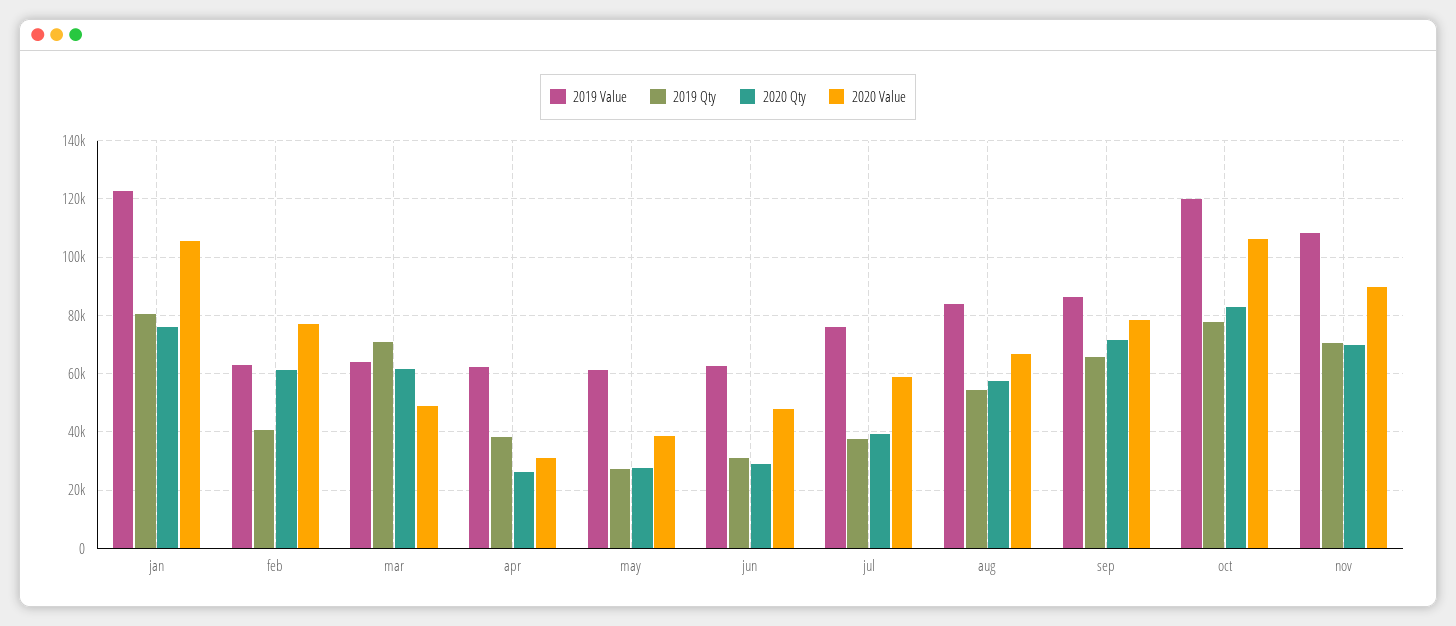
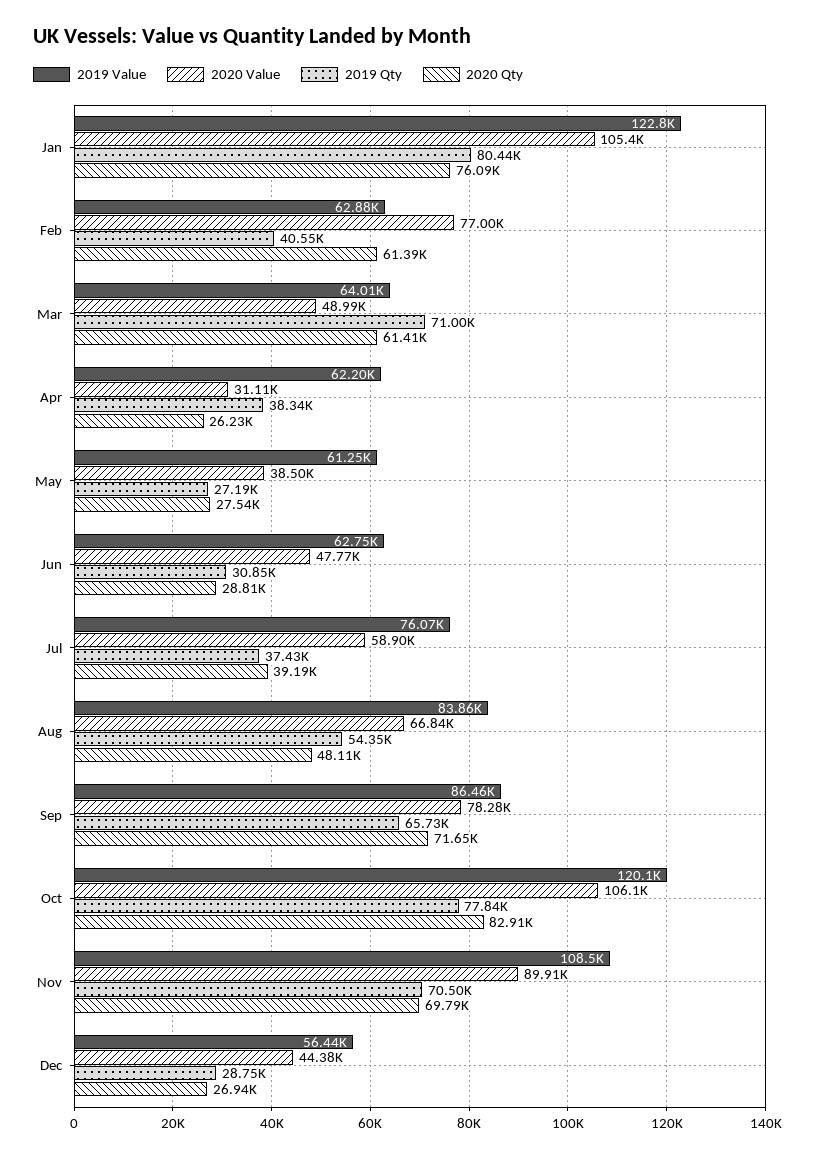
2020 Qty, aug: 57500 -> 48110
2019 Value, Dec: none -> 56440
2020 Value, Dec: none -> 44380
2019 Qty, Dec: none -> 28750
2020 Qty, Dec: none -> 26940

